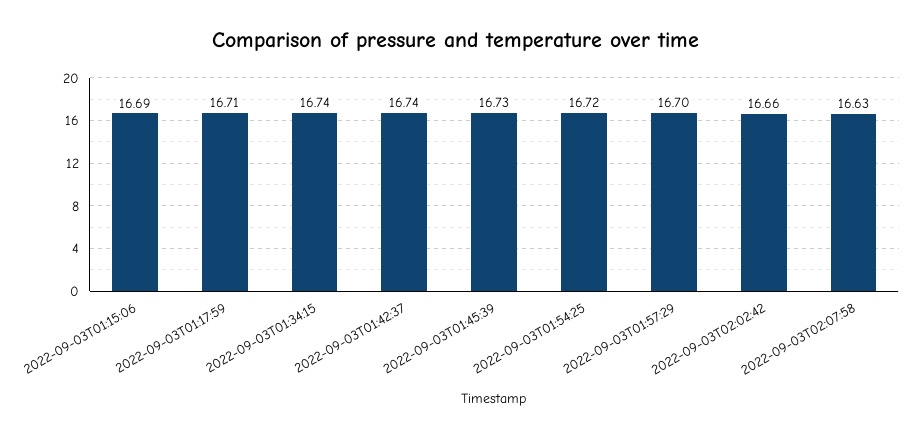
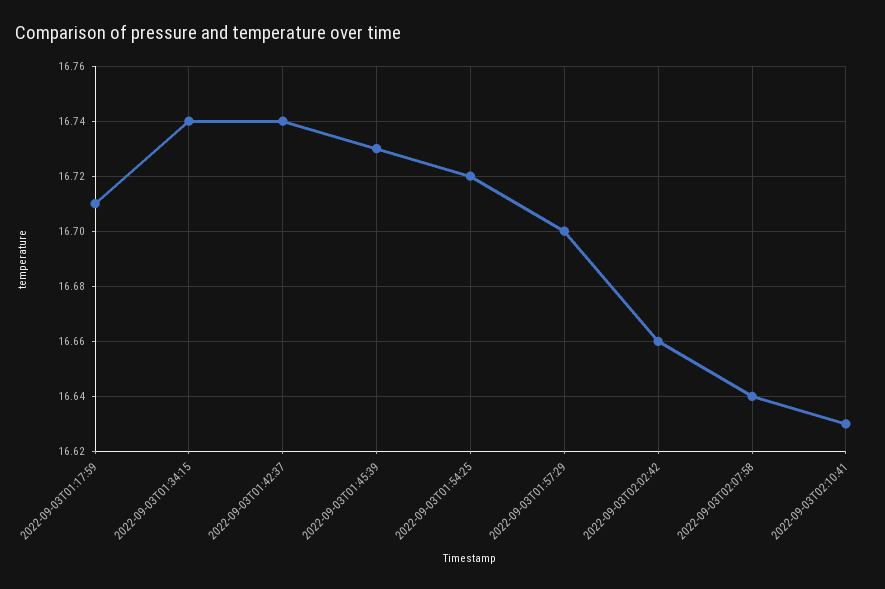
2022-09-03T01:15:06: 16.69 -> none
2022-09-03T02:07:58: 16.63 -> 16.64
2022-09-03T02:10:41: none -> 16.63

